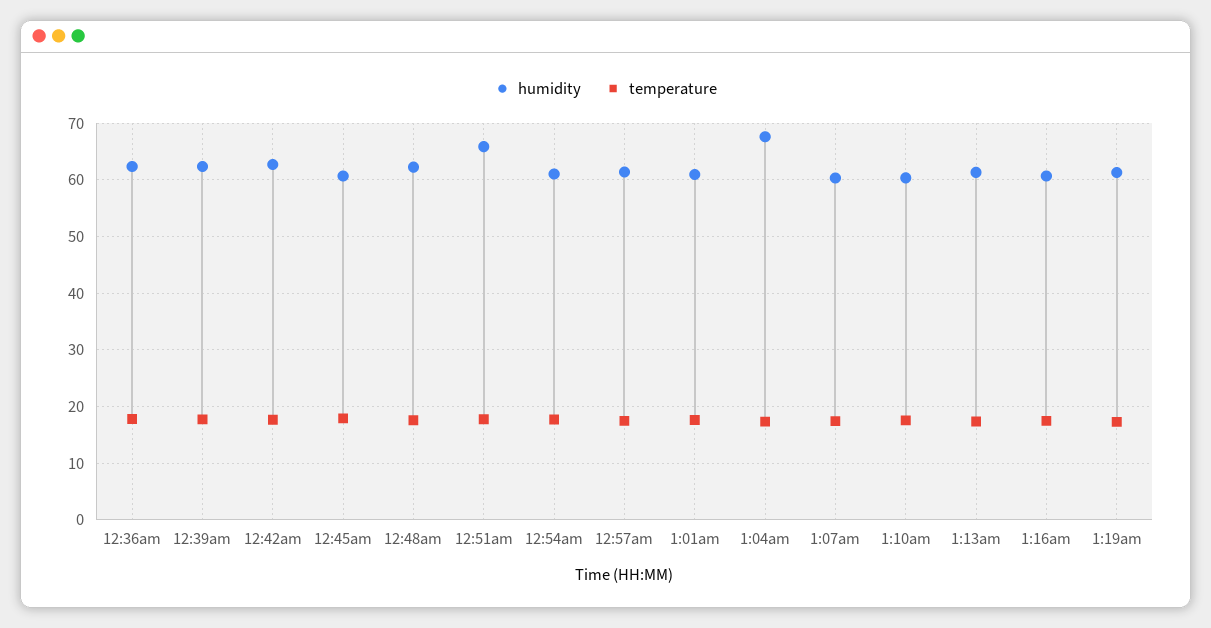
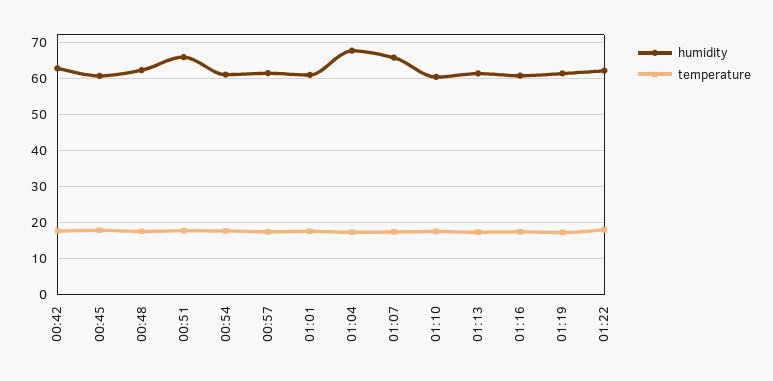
humidity, 12:36am: 62 -> none
temperature, 12:36am: 18 -> none
humidity, 12:39am: 62 -> none
temperature, 12:39am: 18 -> none
humidity, 1:07am: 60 -> 66
humidity, 01:22: none -> 62
temperature, 01:22: none -> 18

